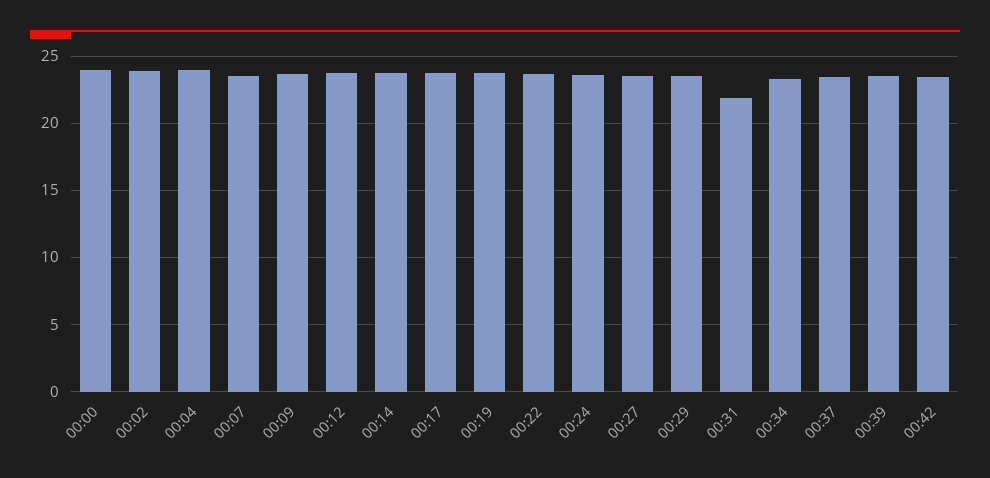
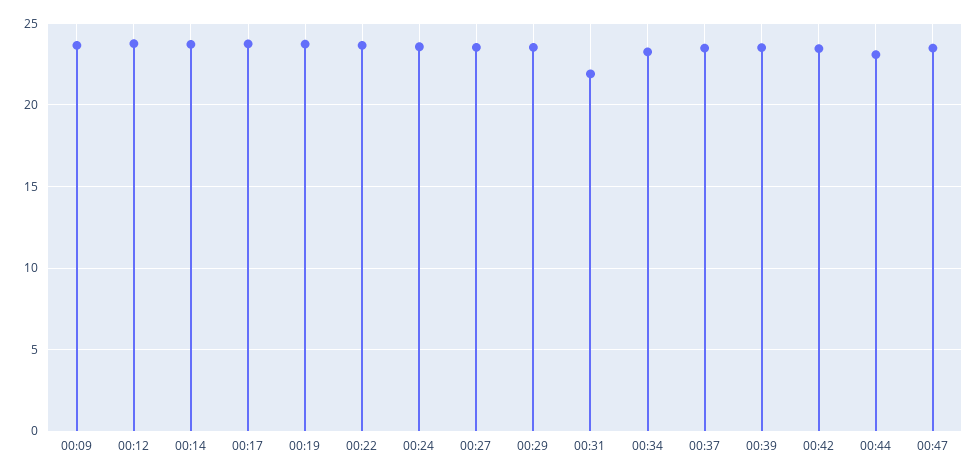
00:00: 24 -> none
00:02: 24 -> none
00:04: 24 -> none
00:07: 23.5 -> none
00:44: none -> 23
00:47: none -> 23.5

